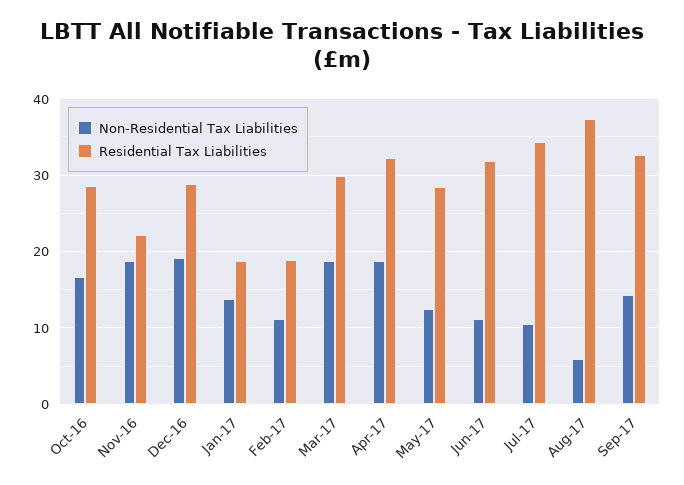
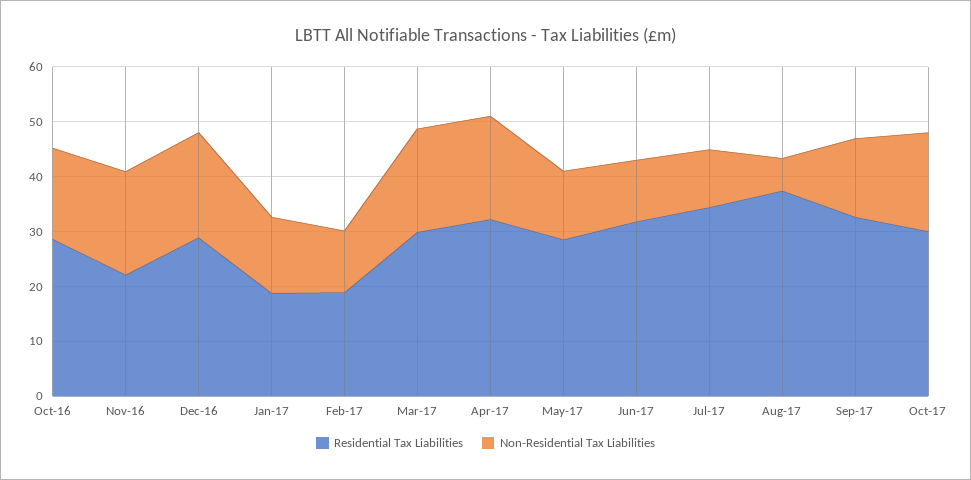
Residential Tax Liabilities, Oct-17: none -> 30
Non-Residential Tax Liabilities, Oct-17: none -> 18

